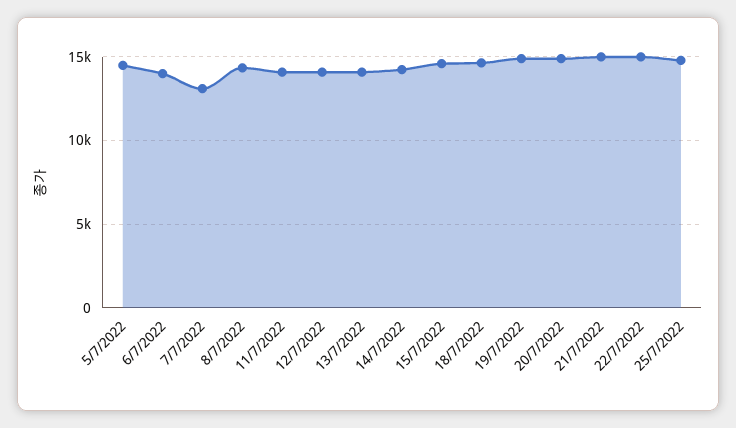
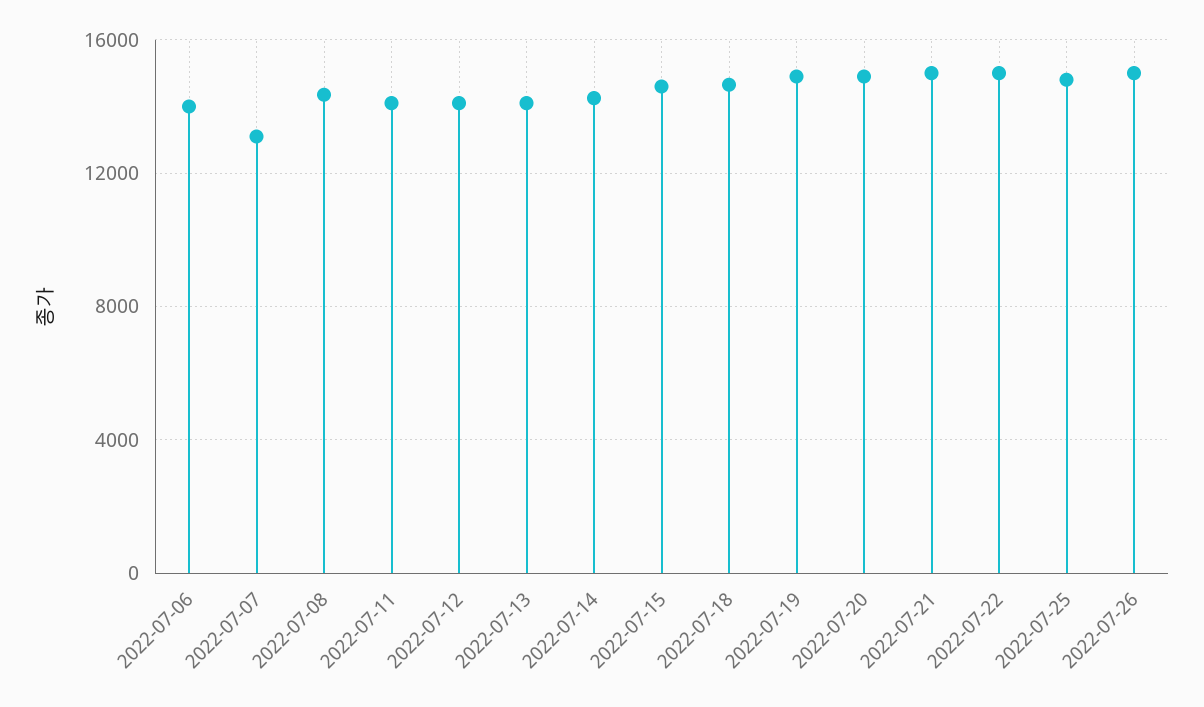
5/7/2022: 14500 -> none
2022-07-26: none -> 15000

